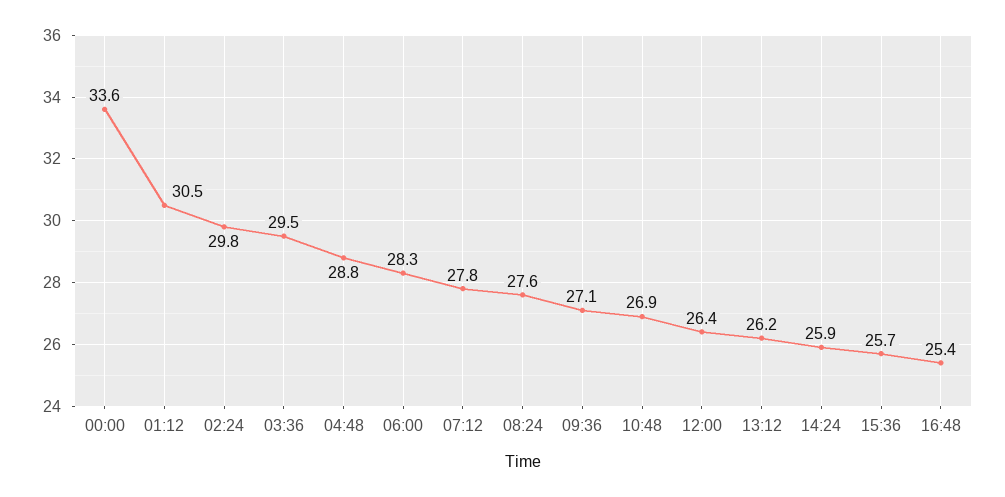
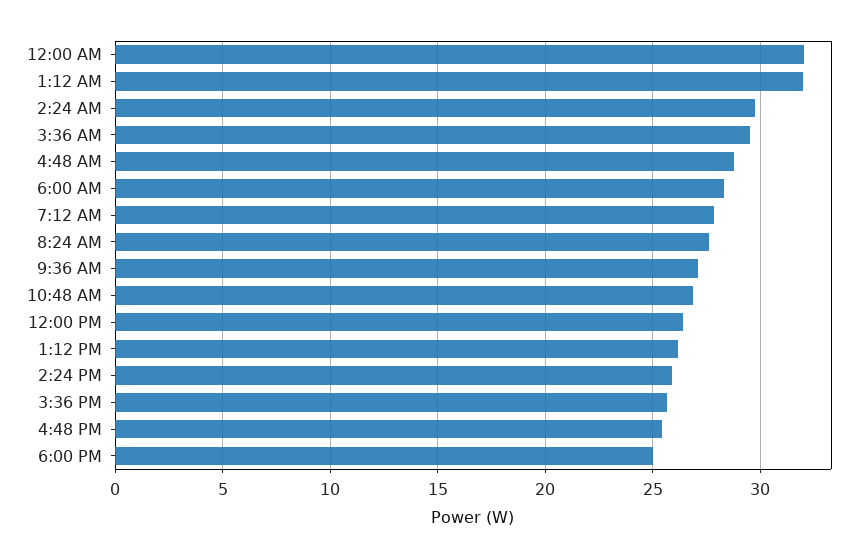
00:00: 33.6 -> 32
01:12: 30.5 -> 32
6:00 PM: none -> 25

